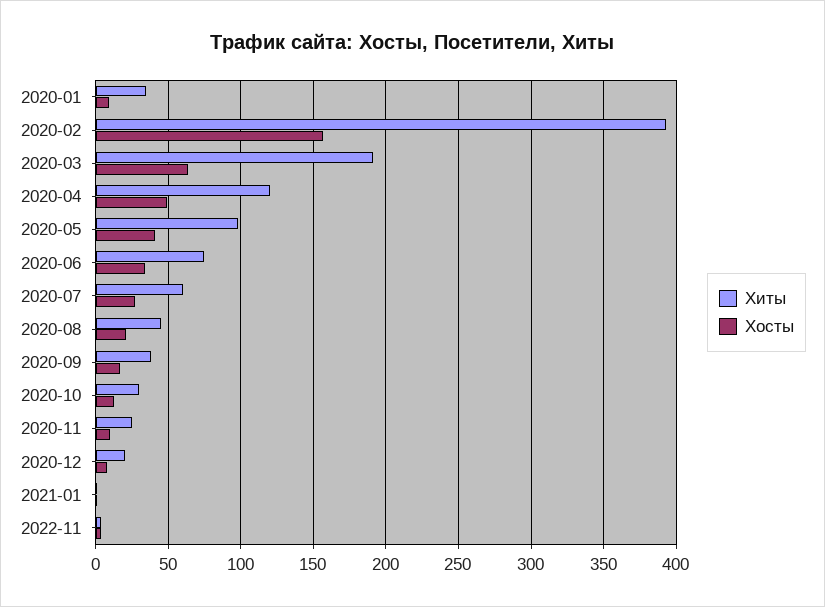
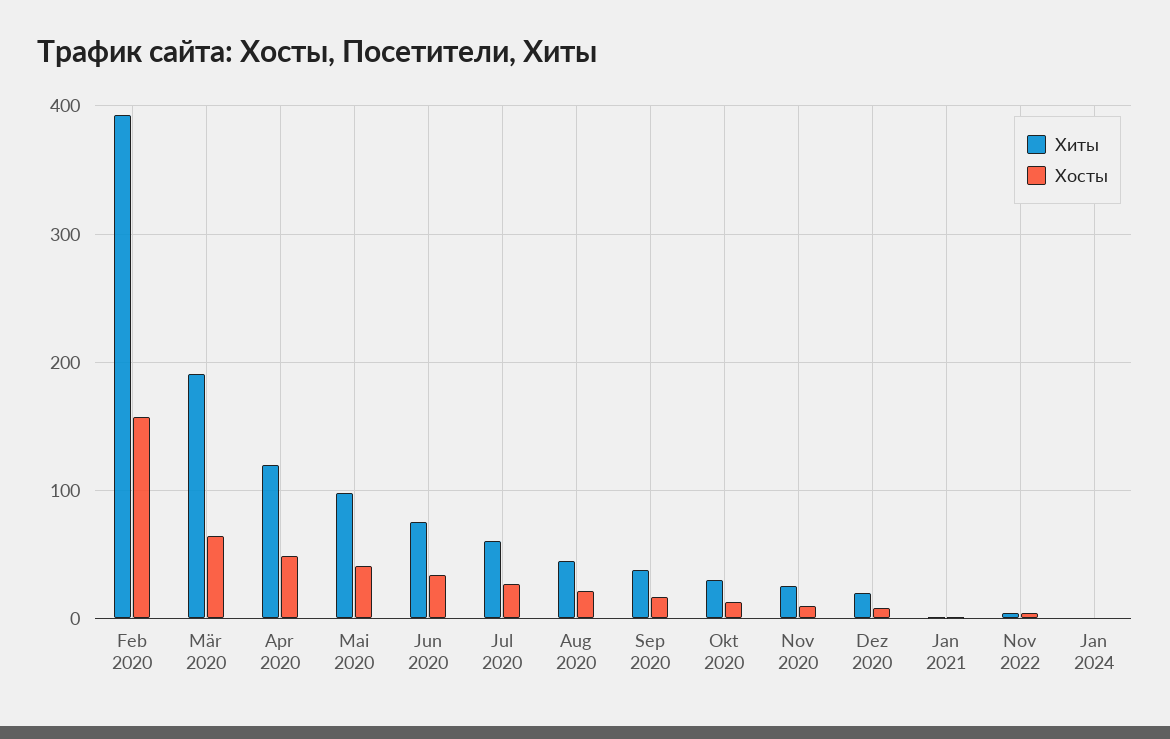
Хиты, 2020-01: 35 -> none
Хосты, 2020-01: 10 -> none
Хиты, Jan 2024: none -> 0
Хосты, Jan 2024: none -> 0

